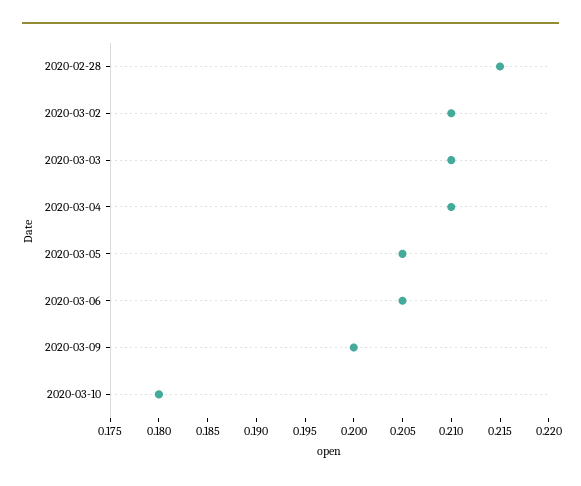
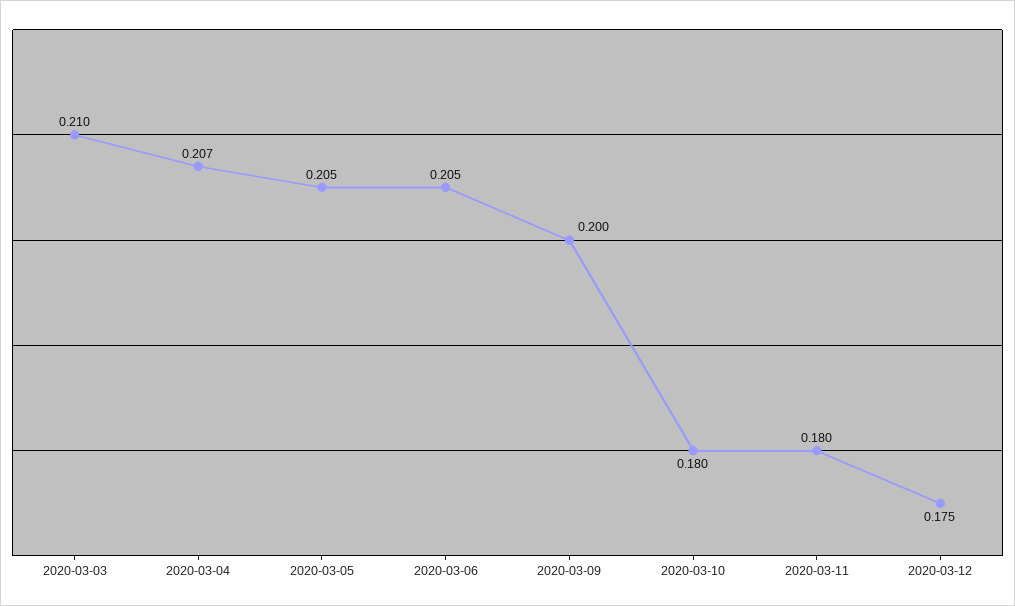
2020-02-28: 0.215 -> none
2020-03-02: 0.21 -> none
2020-03-04: 0.21 -> 0.207
2020-03-11: none -> 0.18
2020-03-12: none -> 0.175

